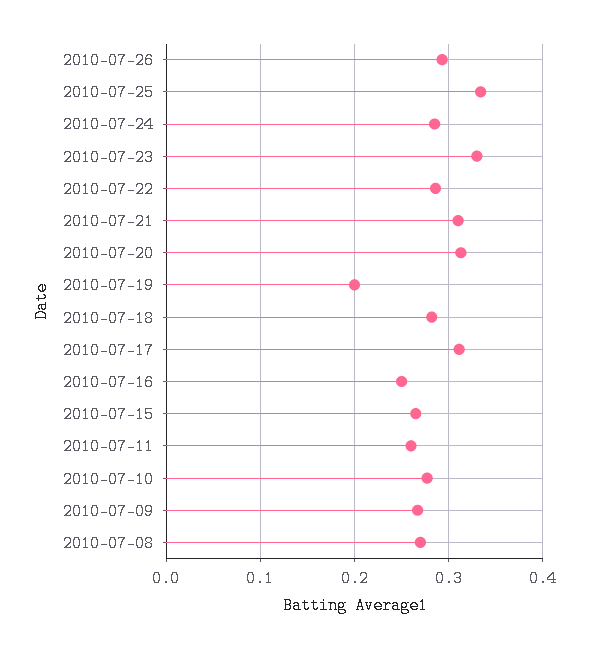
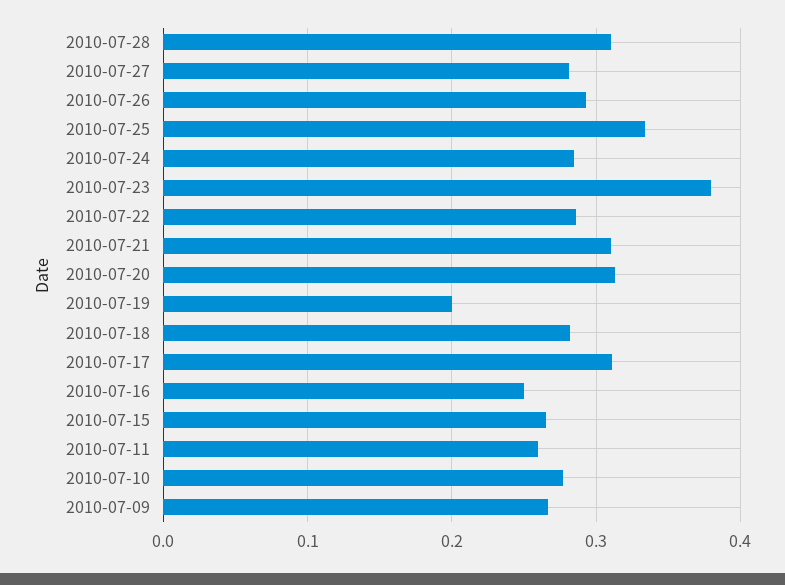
2010-07-23: 0.33 -> 0.38
2010-07-08: 0.27 -> none
2010-07-28: none -> 0.31
2010-07-27: none -> 0.28

